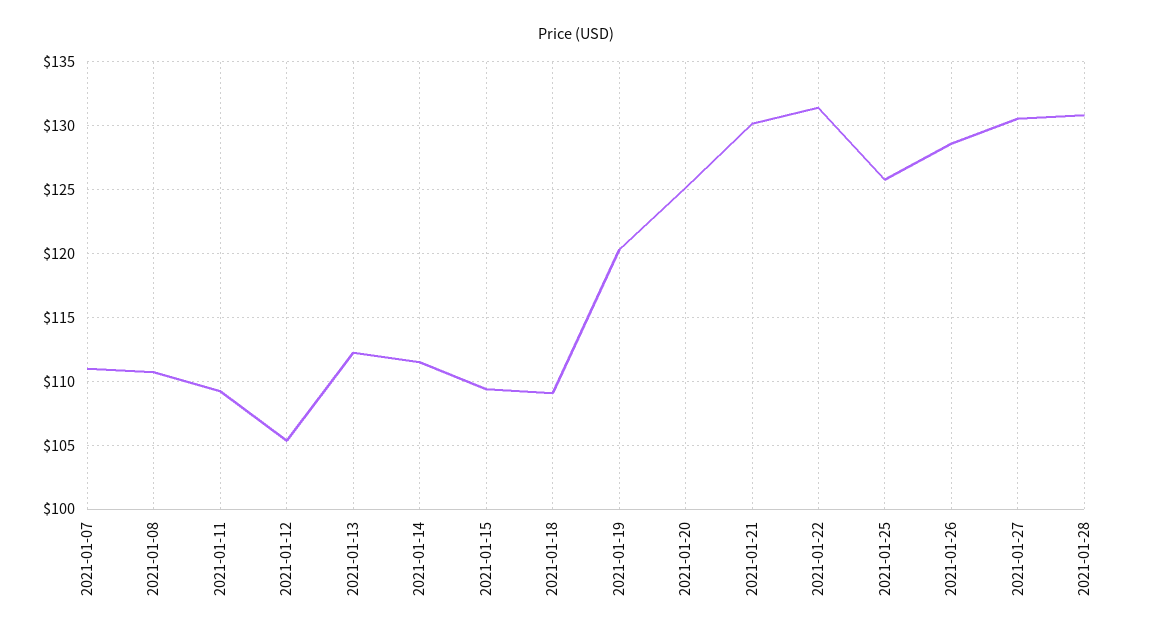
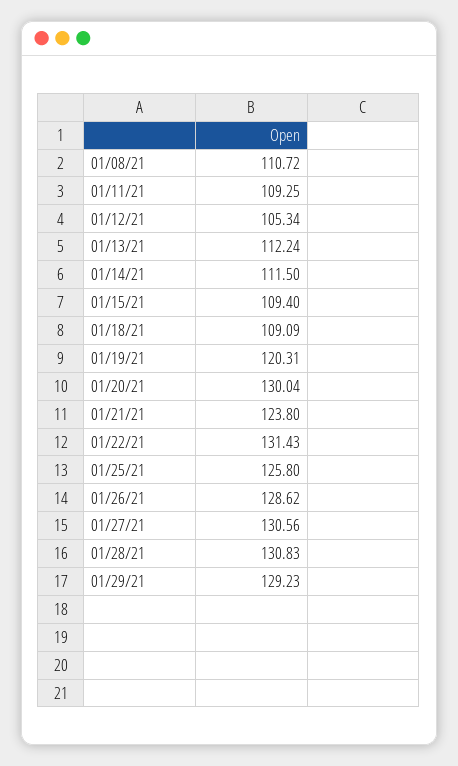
2021-01-07: 111 -> none
2021-01-20: 125 -> 130.04
2021-01-21: 130 -> 123.8
01/29/21: none -> 129.23

